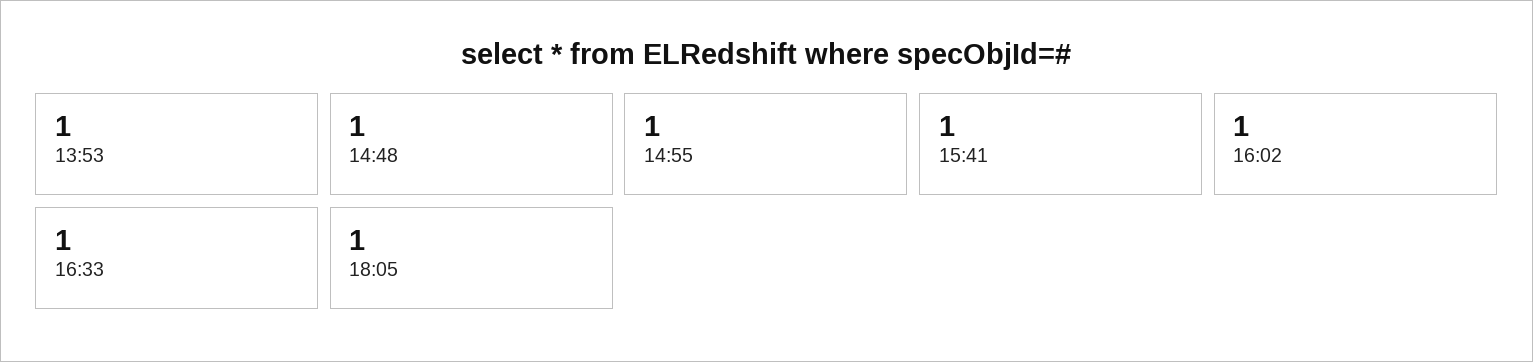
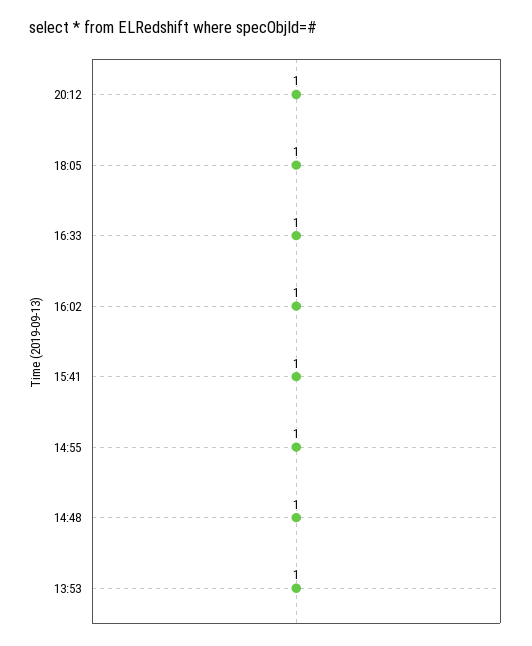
20:12: none -> 1

